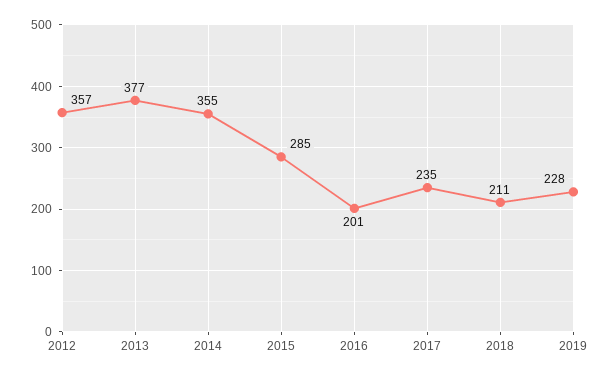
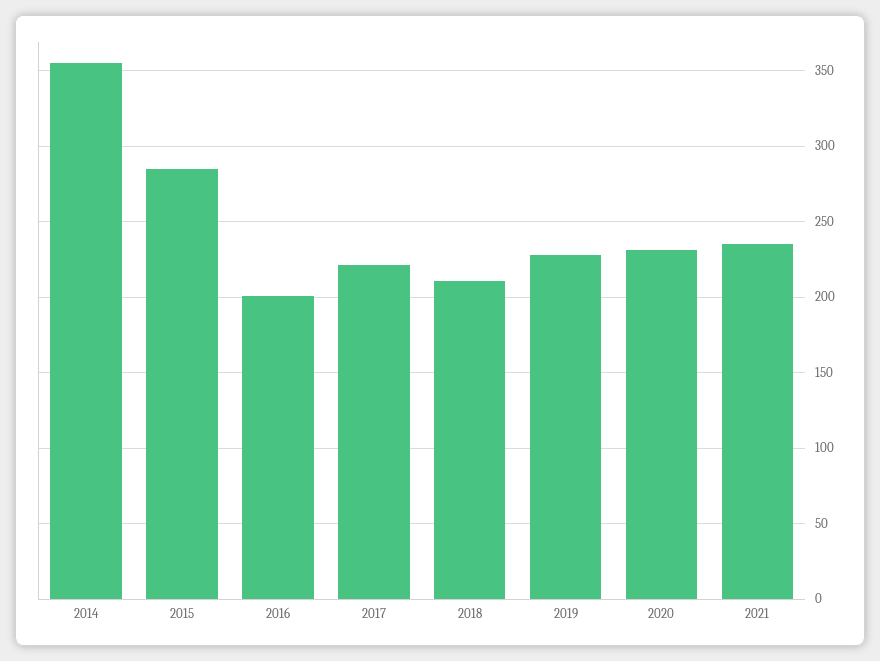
2012: 357 -> none
2013: 377 -> none
2017: 235 -> 220
2020: none -> 230
2021: none -> 235

